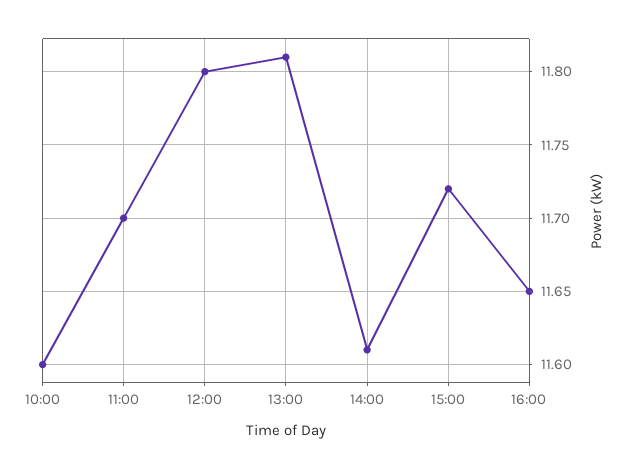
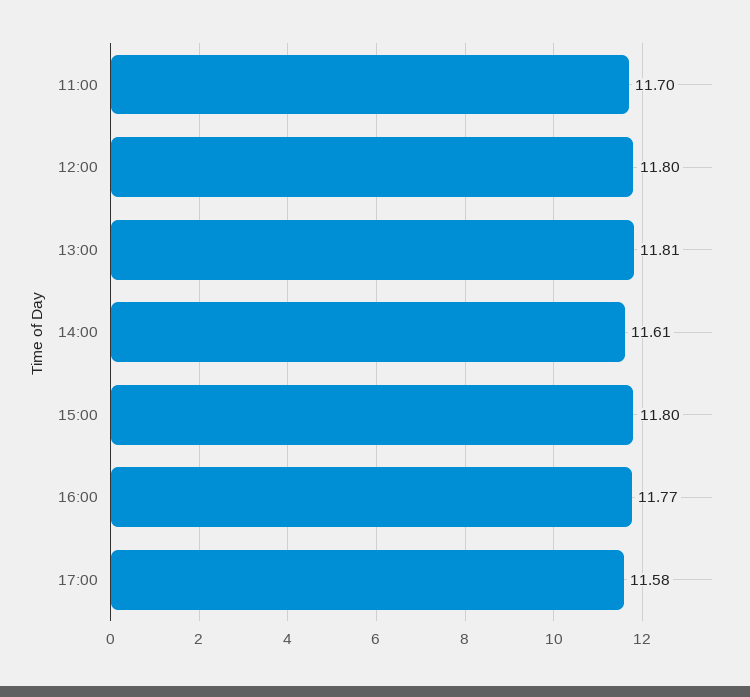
10:00: 11.6 -> none
15:00: 11.72 -> 11.8
16:00: 11.65 -> 11.77
17:00: none -> 11.58

